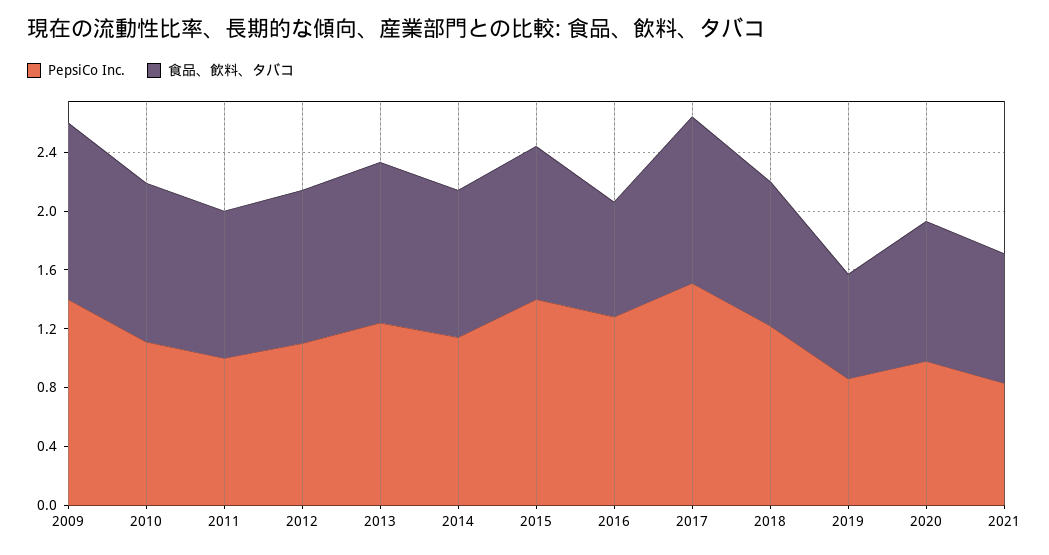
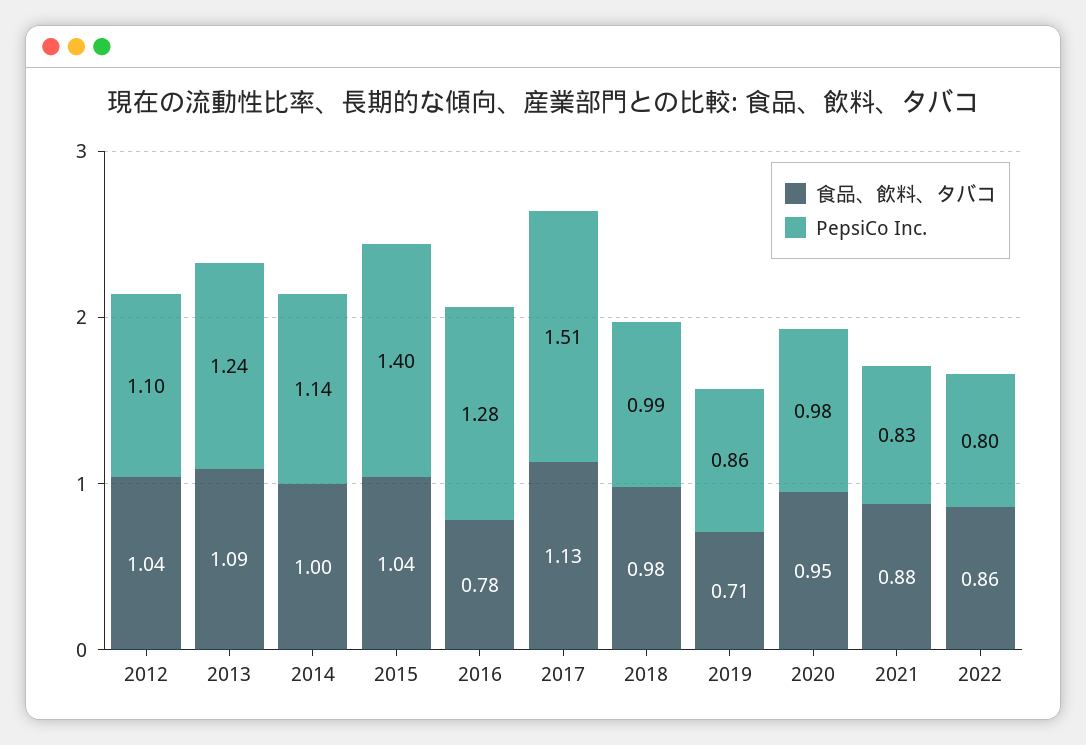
PepsiCo Inc., 2009: 1.4 -> none
食品、飲料、タバコ, 2009: 1.2 -> none
PepsiCo Inc., 2010: 1.1 -> none
食品、飲料、タバコ, 2010: 1.1 -> none
PepsiCo Inc., 2011: 1 -> none
食品、飲料、タバコ, 2011: 1 -> none
PepsiCo Inc., 2018: 1.2 -> 0.99
食品、飲料、タバコ, 2022: none -> 0.86
PepsiCo Inc., 2022: none -> 0.8

